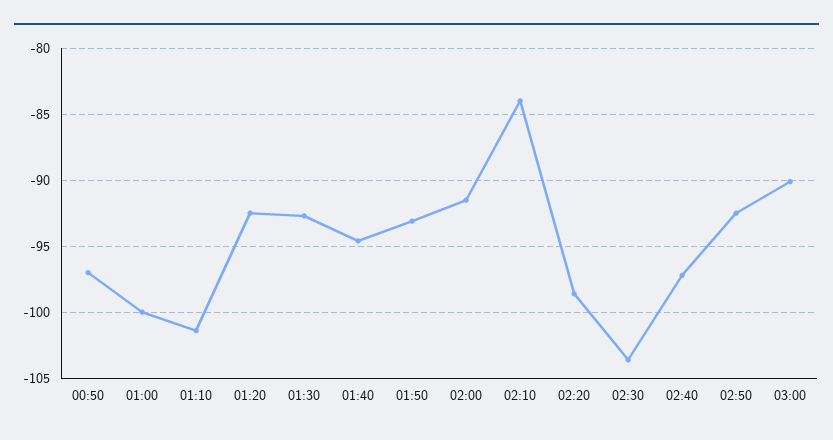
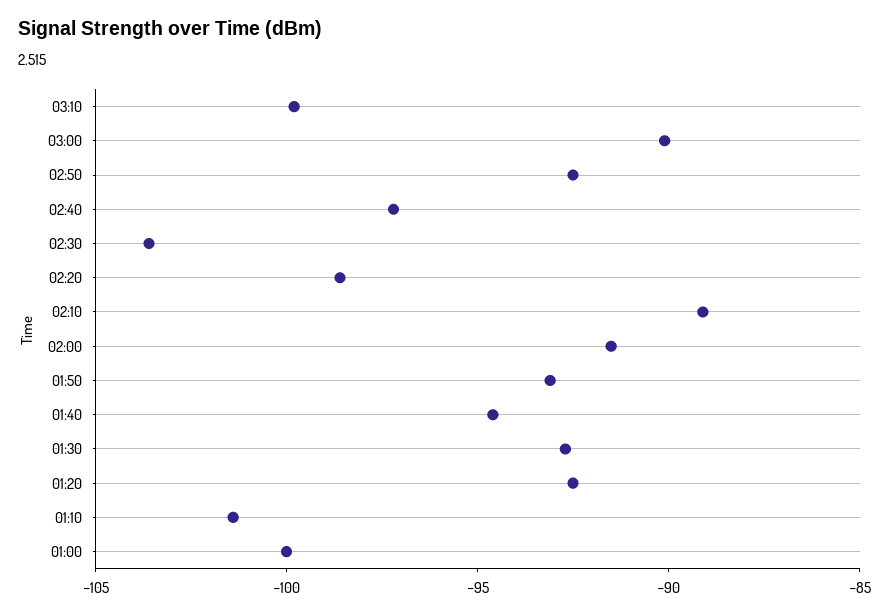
00:50: -97 -> none
02:10: -84 -> -89
03:10: none -> -100

